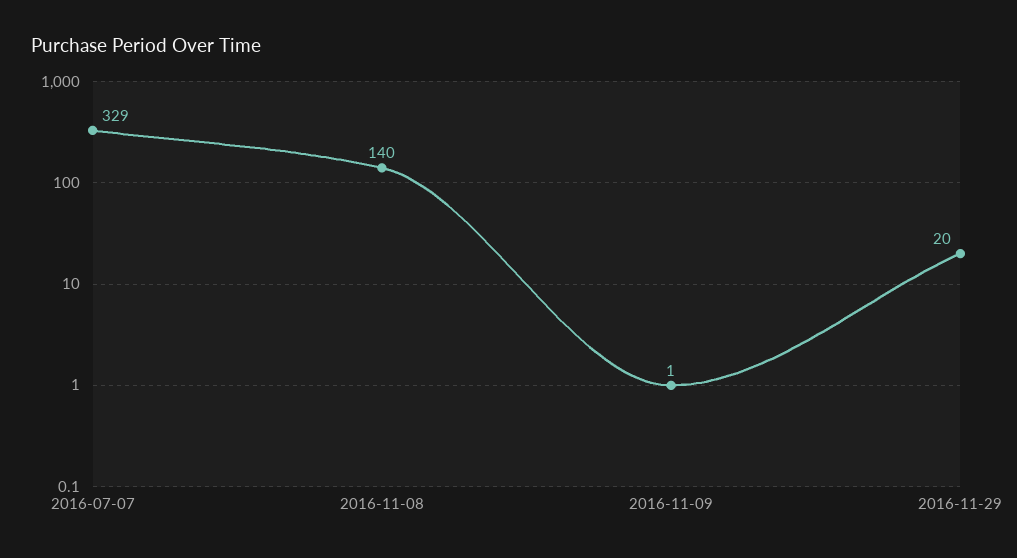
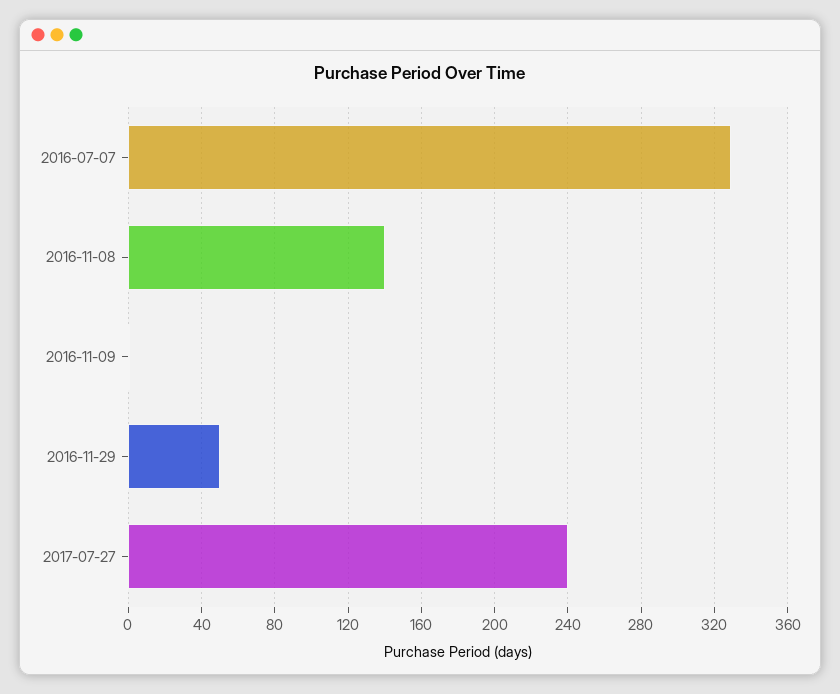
2016-11-29: 20 -> 50
2017-07-27: none -> 240

